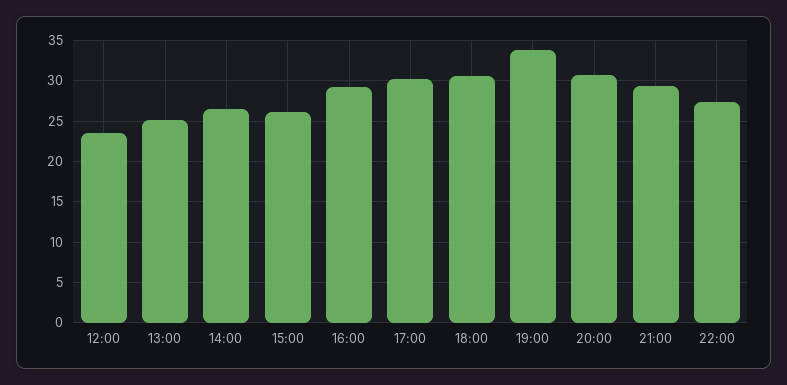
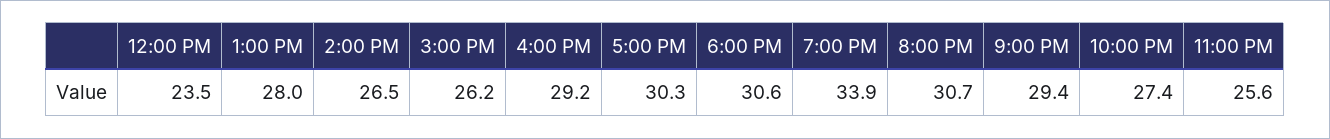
13:00: 25 -> 28
11:00 PM: none -> 25.6

